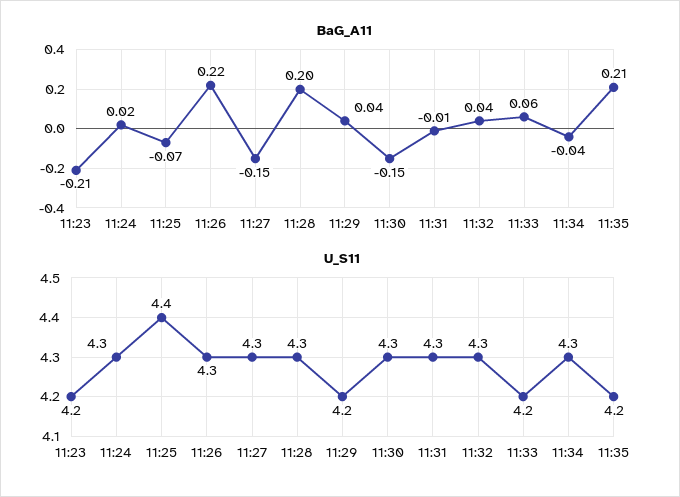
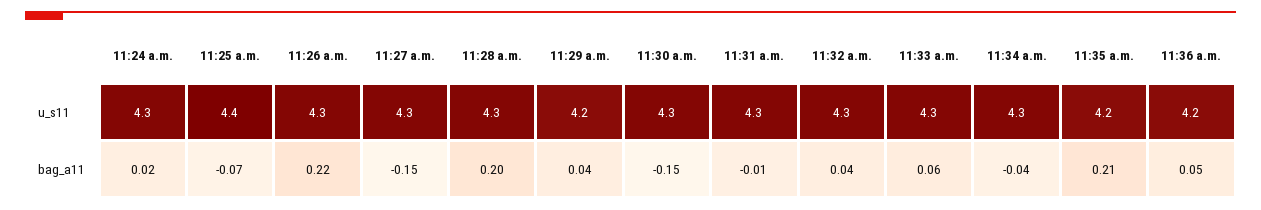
BaG_A11, 11:23: -0.21 -> none
U_S11, 11:23: 4.2 -> none
U_S11, 11:33: 4.2 -> 4.3
U_S11, 11:36 a.m.: none -> 4.2
BaG_A11, 11:36 a.m.: none -> 0.05

